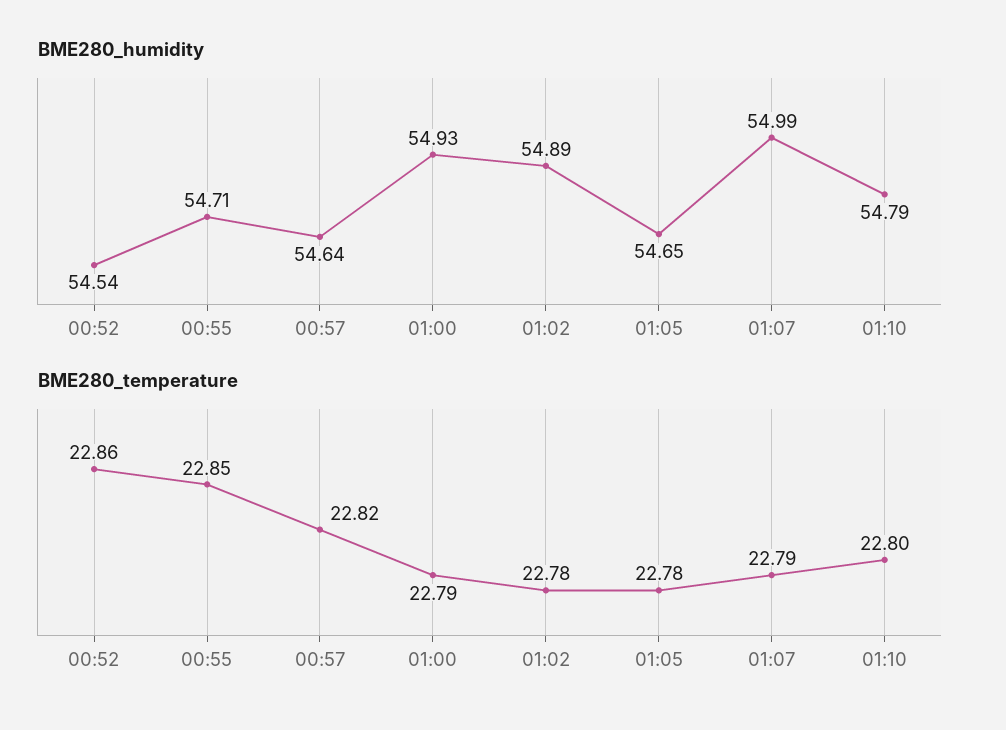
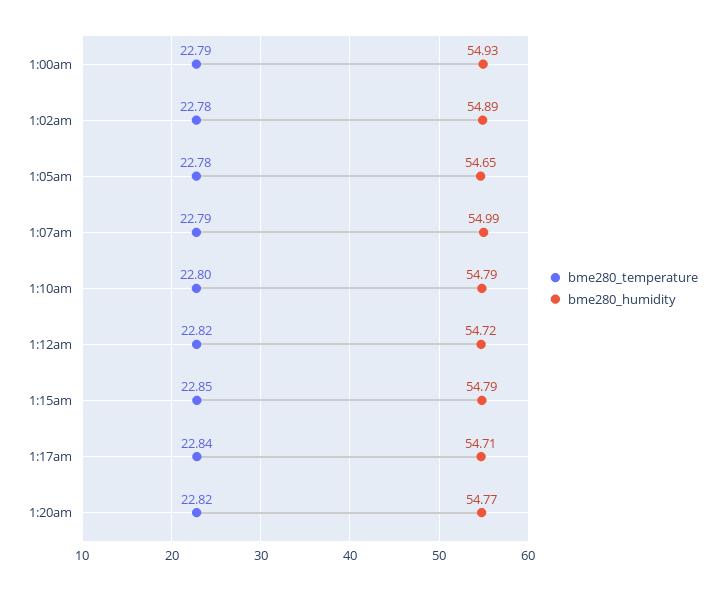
BME280_humidity, 00:52: 54.54 -> none
BME280_humidity, 00:55: 54.71 -> none
BME280_humidity, 00:57: 54.64 -> none
BME280_temperature, 00:52: 22.86 -> none
BME280_temperature, 00:55: 22.85 -> none
BME280_temperature, 00:57: 22.82 -> none
BME280_temperature, 1:12am: none -> 22.82
BME280_humidity, 1:12am: none -> 54.72
BME280_temperature, 1:15am: none -> 22.85
BME280_humidity, 1:15am: none -> 54.79
BME280_temperature, 1:17am: none -> 22.84
BME280_humidity, 1:17am: none -> 54.71
BME280_temperature, 1:20am: none -> 22.82
BME280_humidity, 1:20am: none -> 54.77

